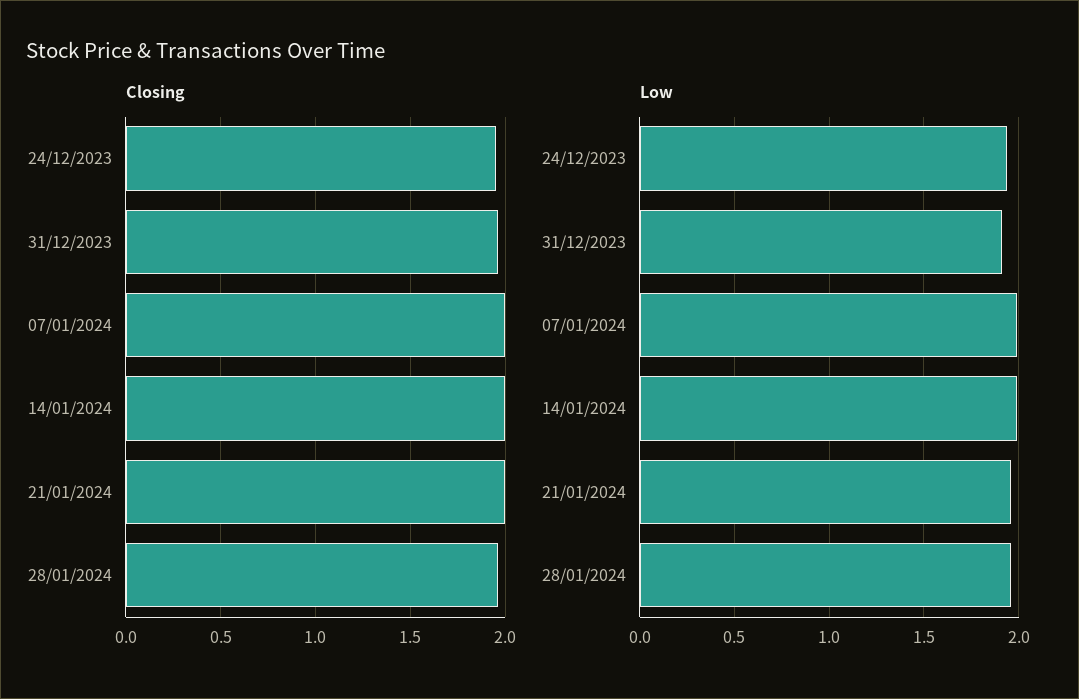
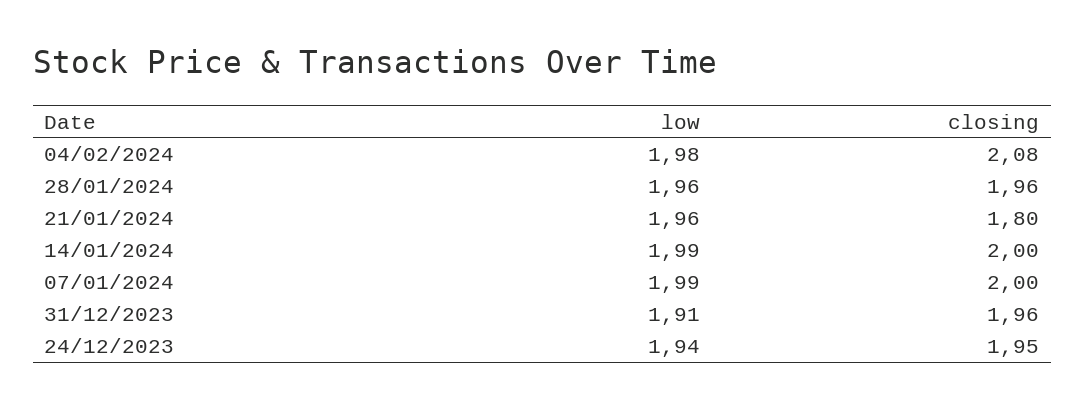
Closing, 21/01/2024: 2 -> 1.8
Low, 04/02/2024: none -> 1.98
Closing, 04/02/2024: none -> 2.08

